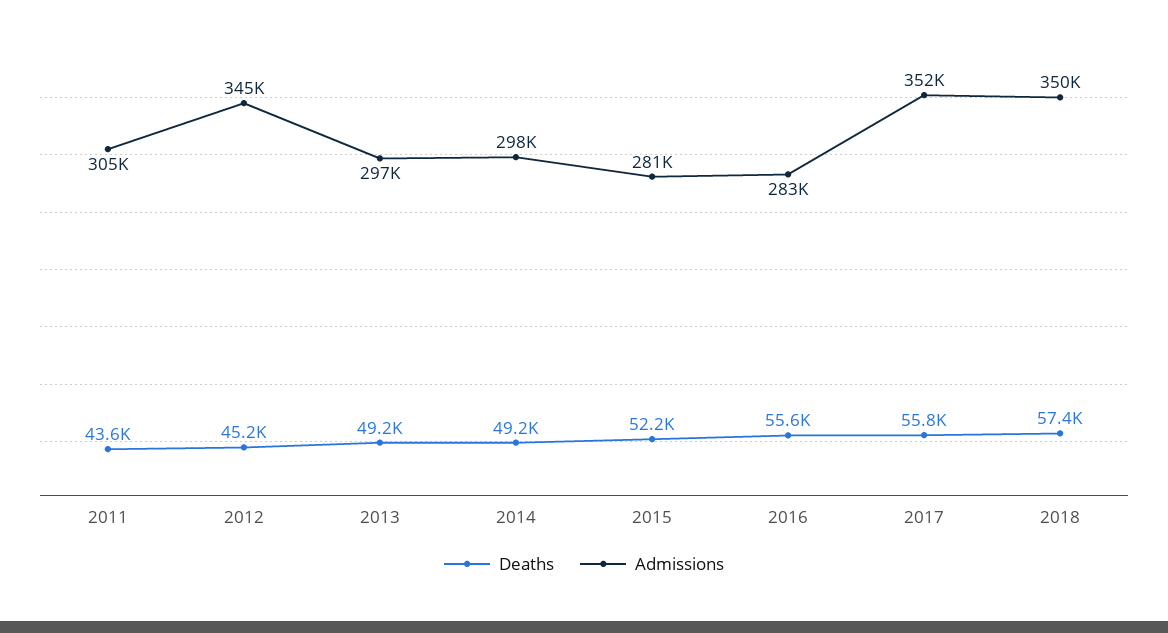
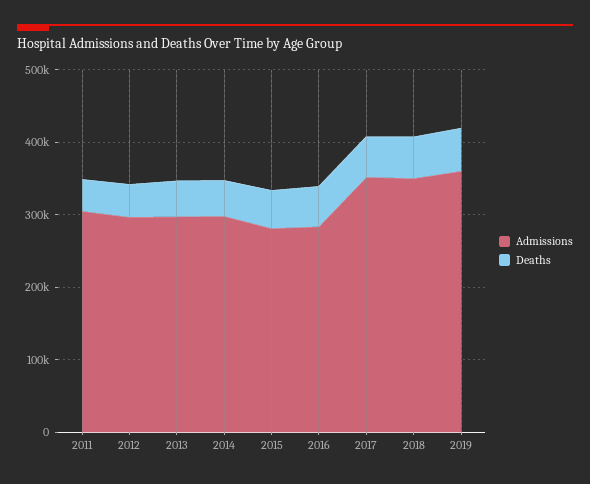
Admissions, 2012: 345000 -> 300000
Admissions, 2019: none -> 360000
Deaths, 2019: none -> 60000

